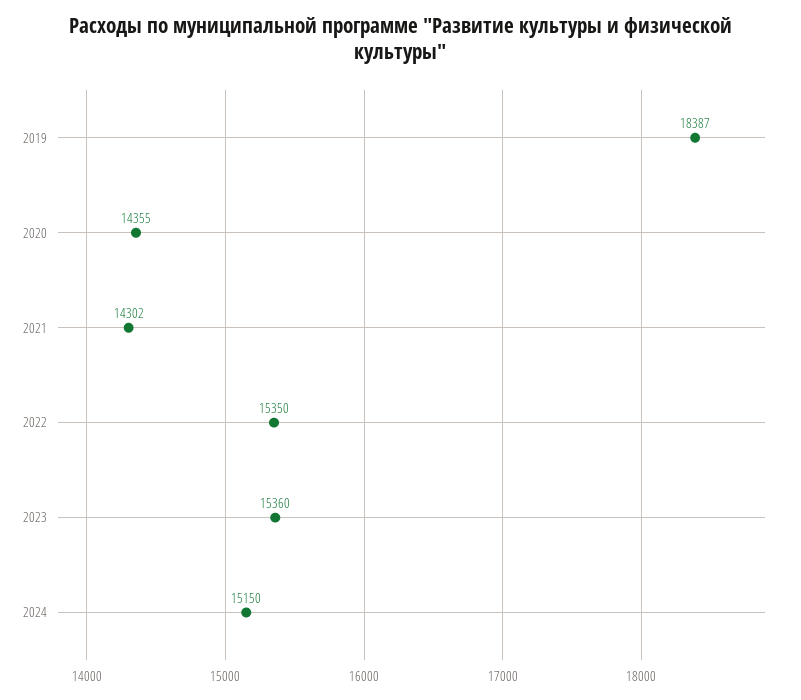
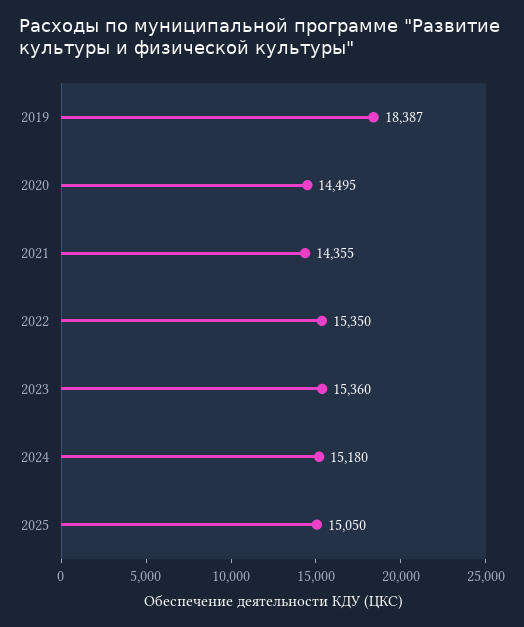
2020: 14355 -> 14495
2021: 14302 -> 14355
2024: 15150 -> 15180
2025: none -> 15050

